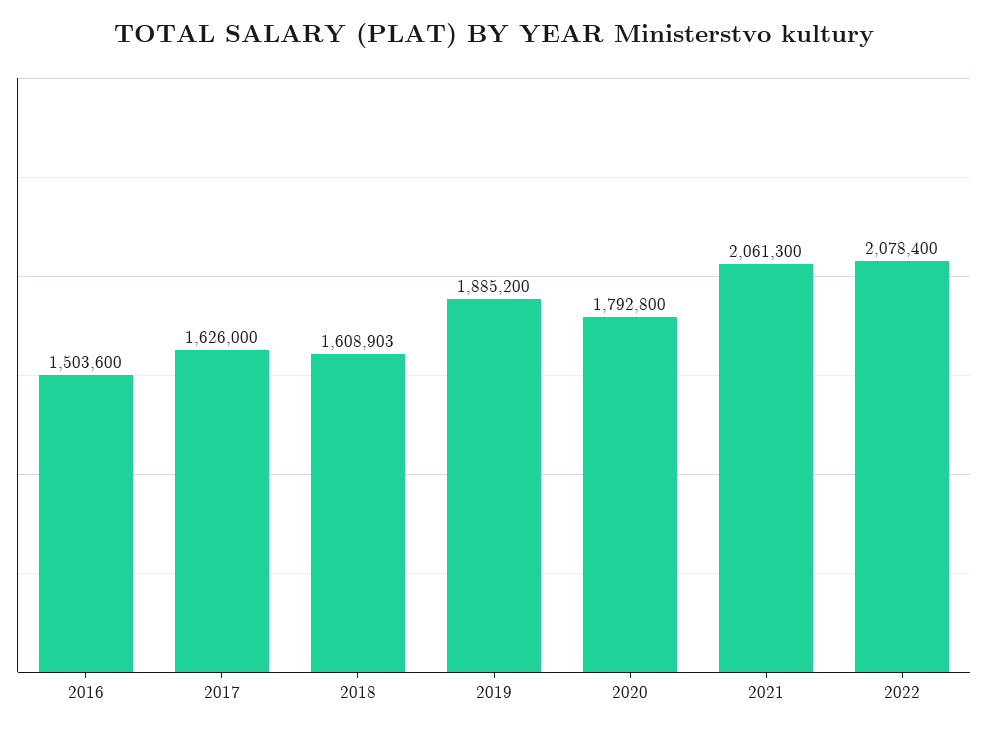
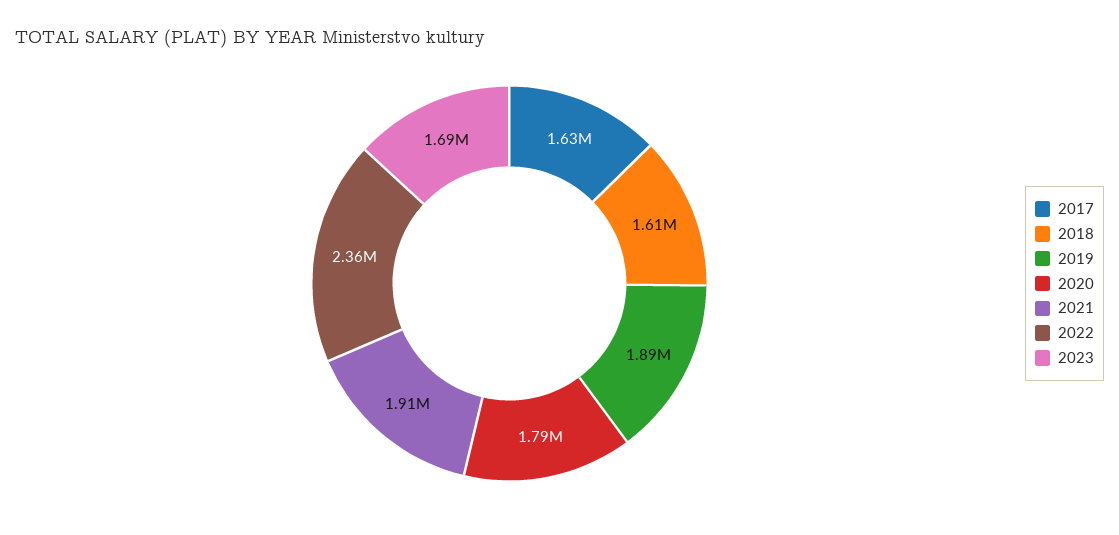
2016: 1503600 -> none
2021: 2061300 -> 1910000
2022: 2078400 -> 2360000
2023: none -> 1690000

